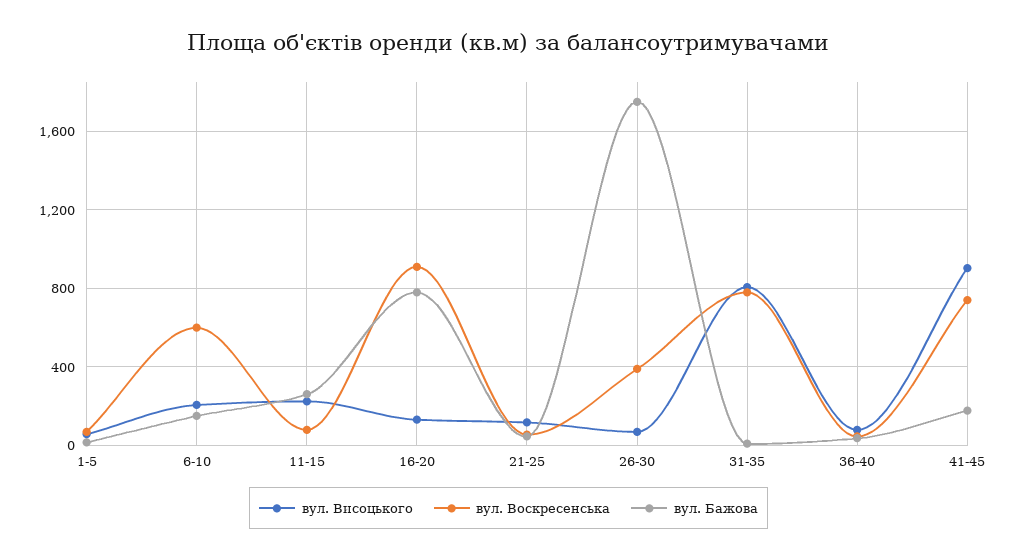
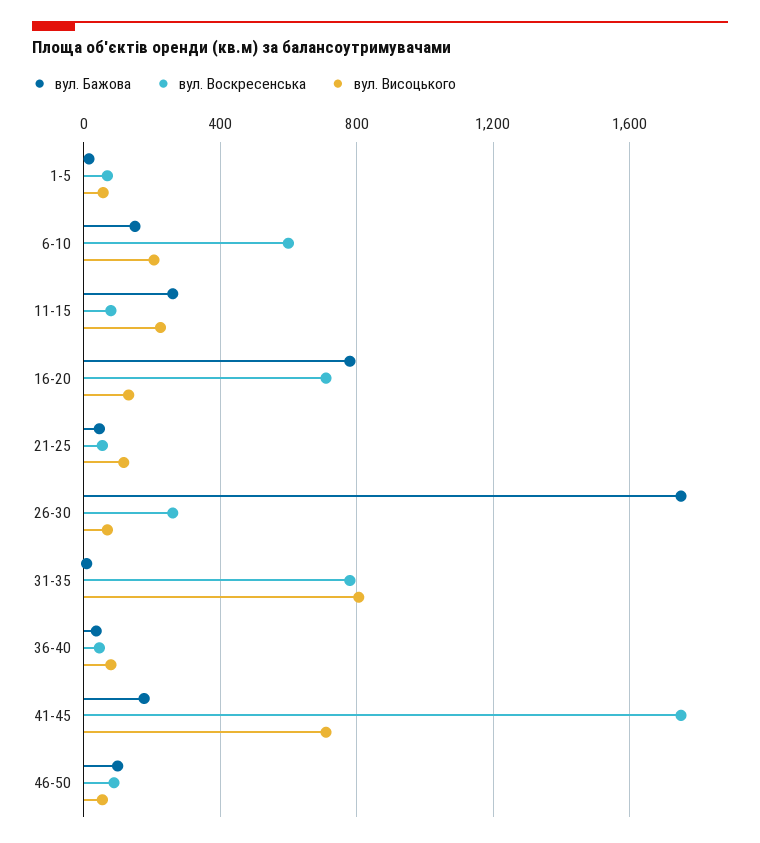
вул. Воскресенська, 16-20: 900 -> 700
вул. Воскресенська, 26-30: 400 -> 250
вул. Висоцького, 41-45: 900 -> 700
вул. Воскресенська, 41-45: 750 -> 1750
вул. Бажова, 46-50: none -> 100
вул. Воскресенська, 46-50: none -> 100
вул. Висоцького, 46-50: none -> 50

